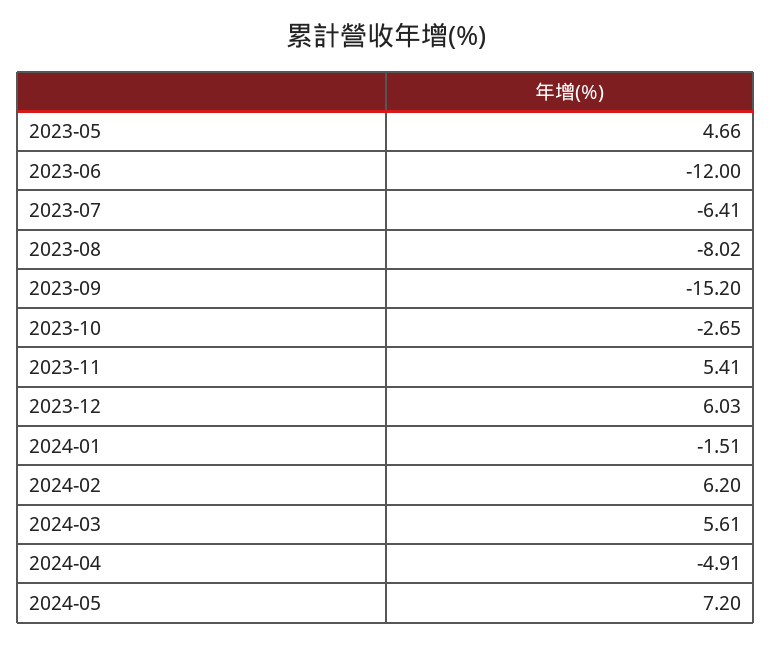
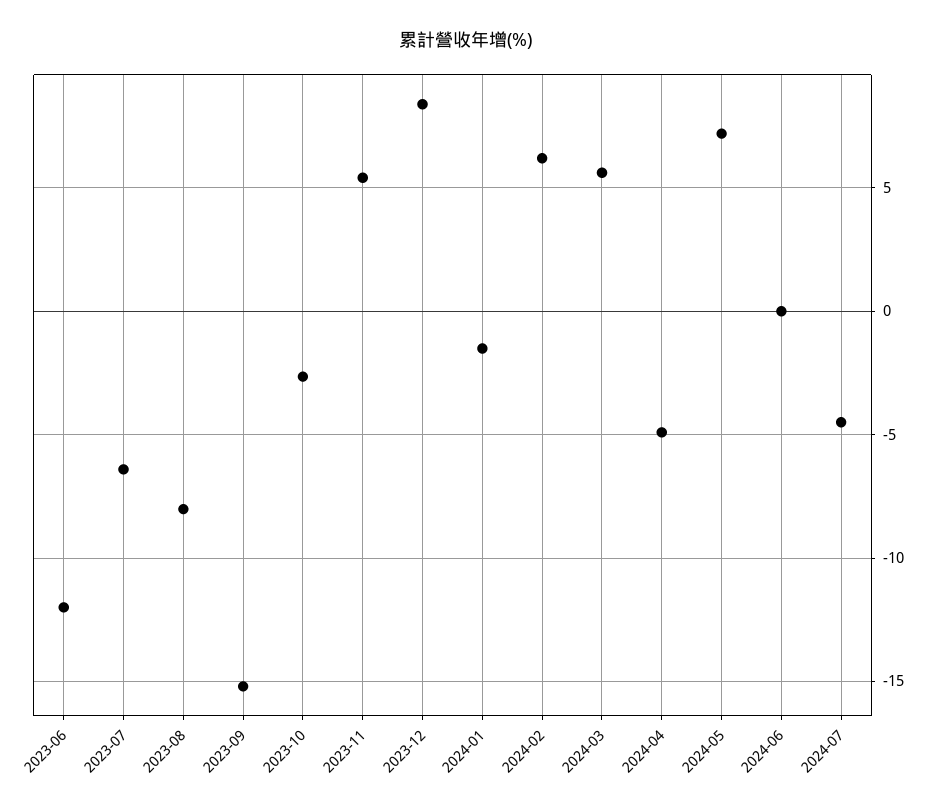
2023-05: 4.66 -> none
2023-12: 6.03 -> 8.5
2024-06: none -> 0
2024-07: none -> -4.5

